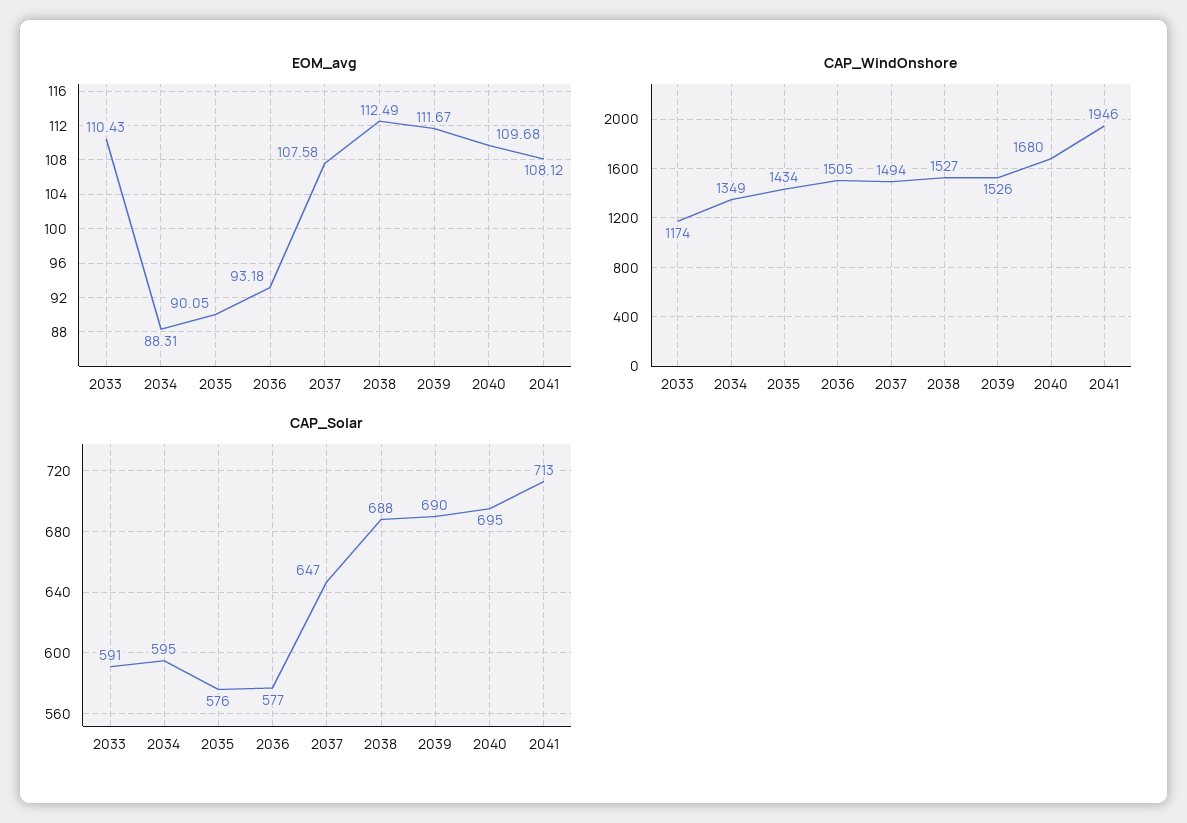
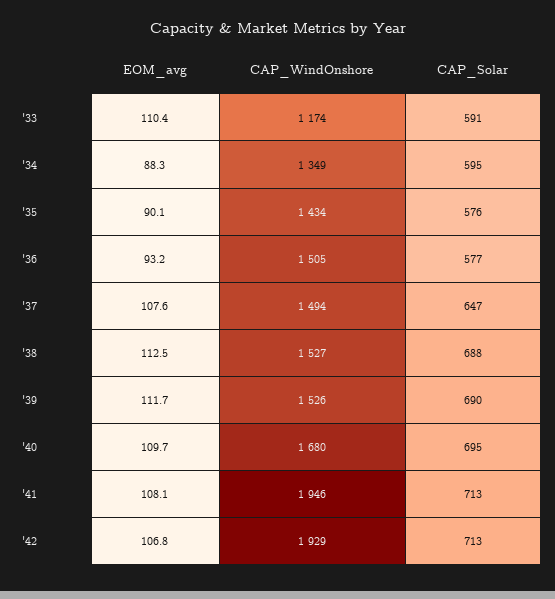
EOM_avg, '42: none -> 106.8
CAP_WindOnshore, '42: none -> 1929
CAP_Solar, '42: none -> 713

